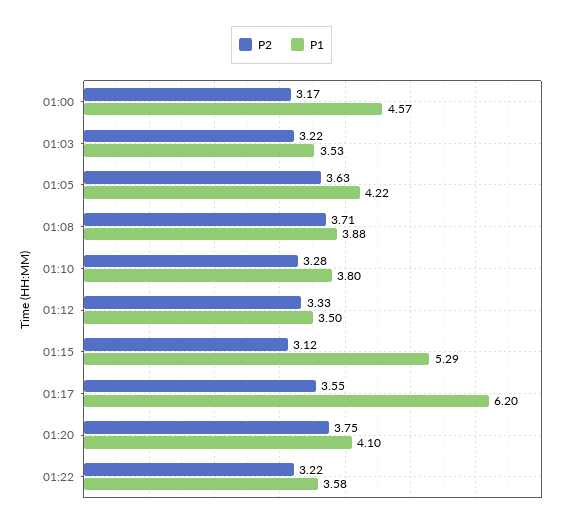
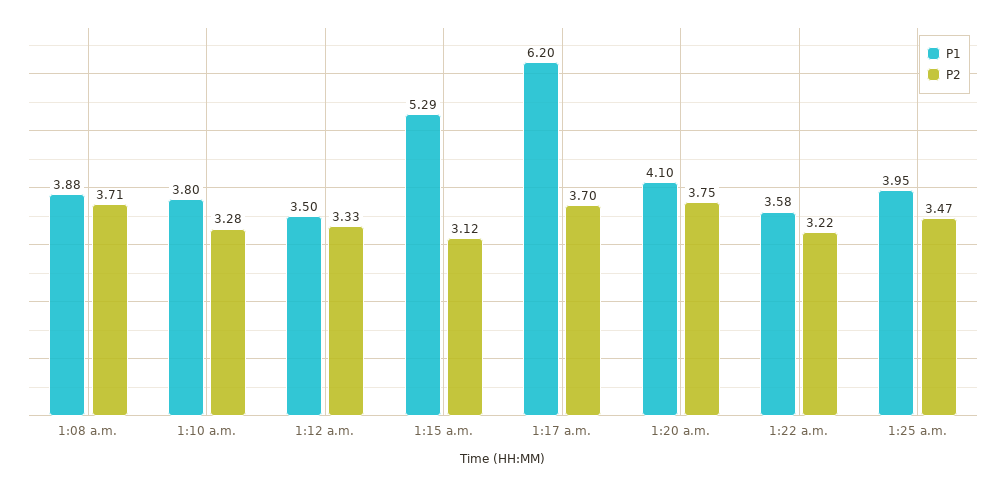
P2, 01:00: 3.17 -> none
P1, 01:00: 4.57 -> none
P2, 01:03: 3.22 -> none
P1, 01:03: 3.53 -> none
P2, 01:05: 3.63 -> none
P1, 01:05: 4.22 -> none
P2, 01:17: 3.55 -> 3.7
P1, 1:25 a.m.: none -> 3.95
P2, 1:25 a.m.: none -> 3.47

